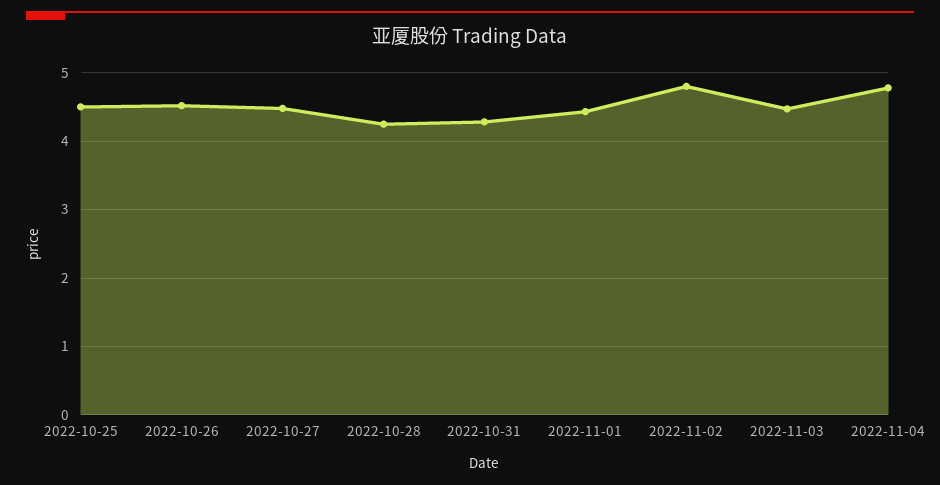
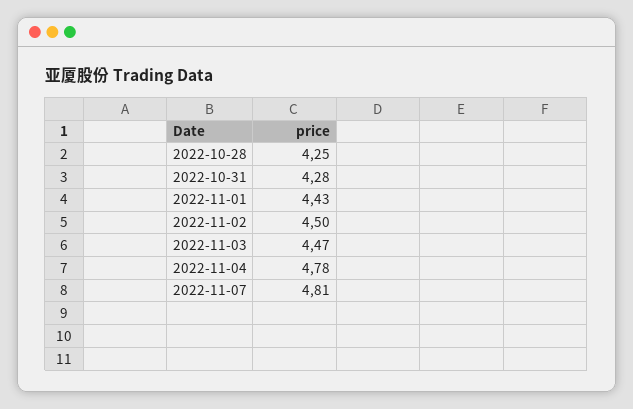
2022-10-25: 4.5 -> none
2022-10-26: 4.5 -> none
2022-10-27: 4.5 -> none
2022-11-02: 4.8 -> 4.5
2022-11-07: none -> 4.81

